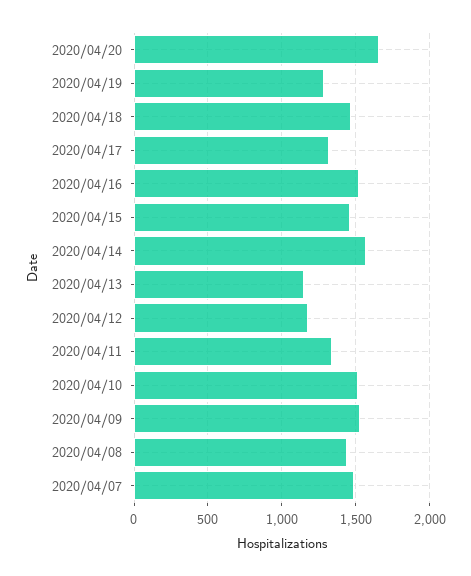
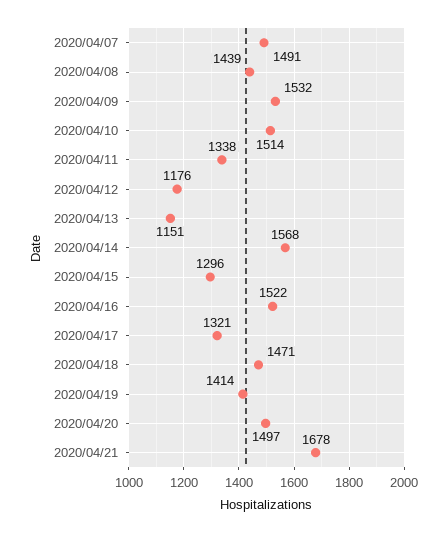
2020/04/20: 1650 -> 1497
2020/04/19: 1300 -> 1414
2020/04/15: 1450 -> 1296
2020/04/21: none -> 1678

